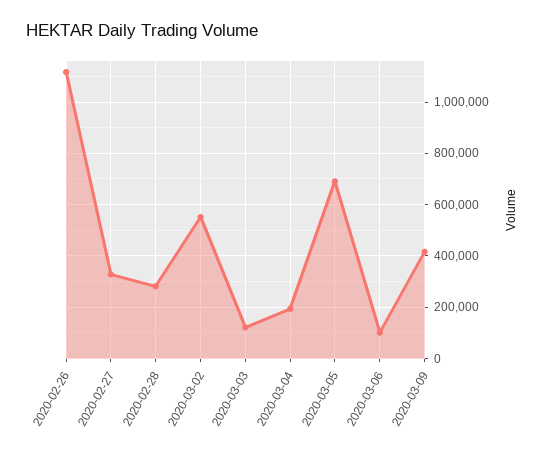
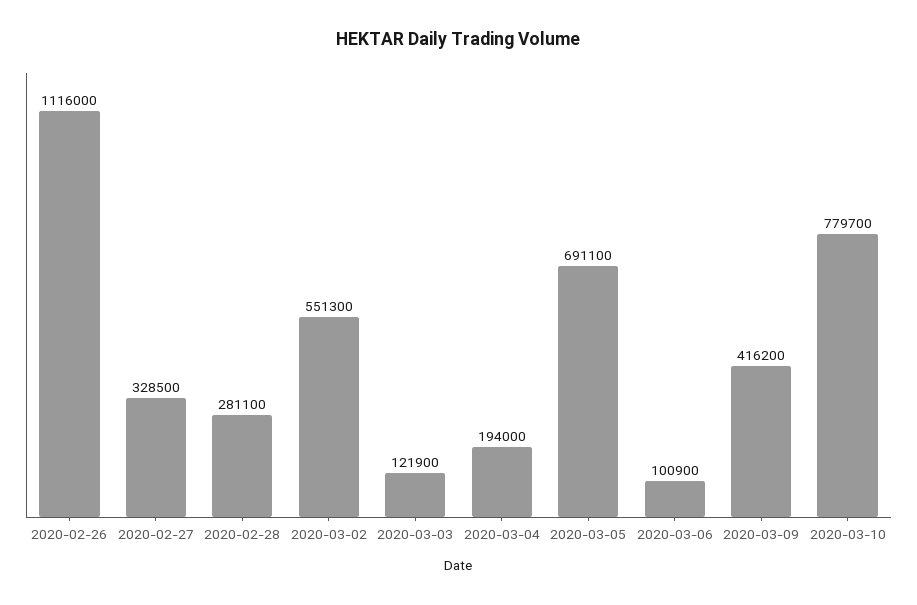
2020-03-10: none -> 779700

